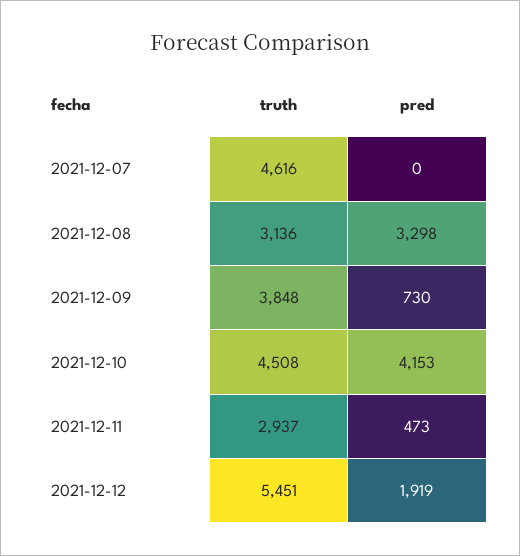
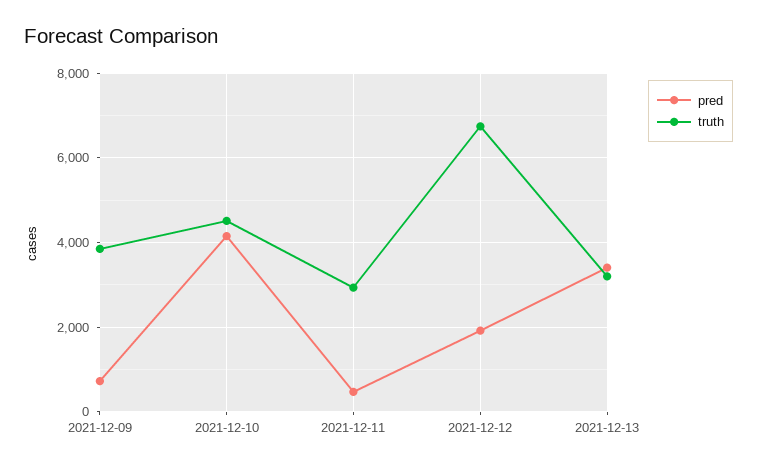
truth, 2021-12-07: 4616 -> none
pred, 2021-12-07: 0 -> none
truth, 2021-12-08: 3136 -> none
pred, 2021-12-08: 3298 -> none
truth, 2021-12-12: 5451 -> 6800
pred, 2021-12-13: none -> 3400
truth, 2021-12-13: none -> 3200

